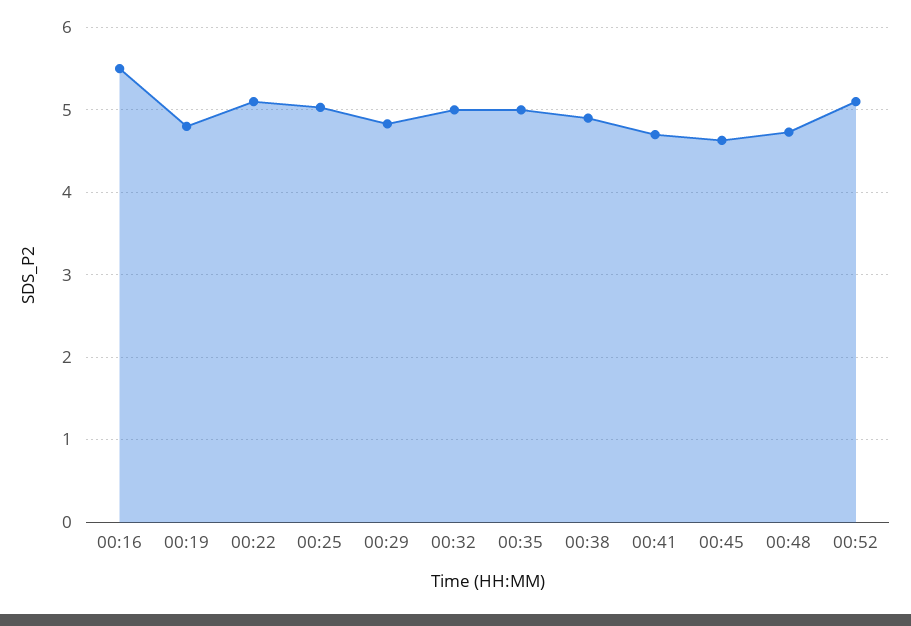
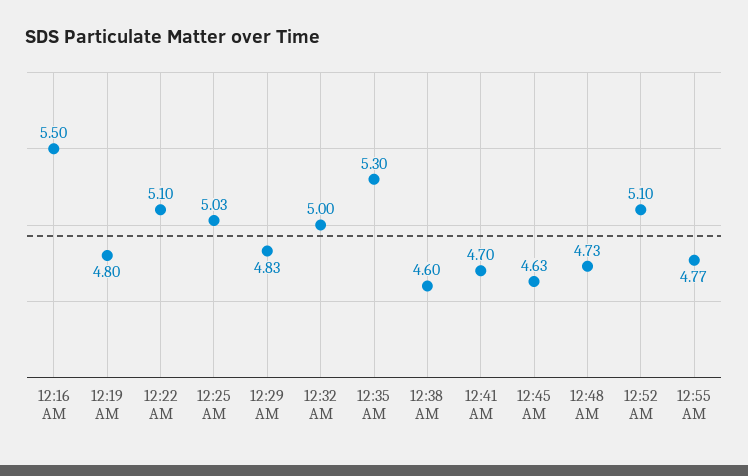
00:35: 5 -> 5.3
00:38: 4.9 -> 4.6
12:55 AM: none -> 4.77

